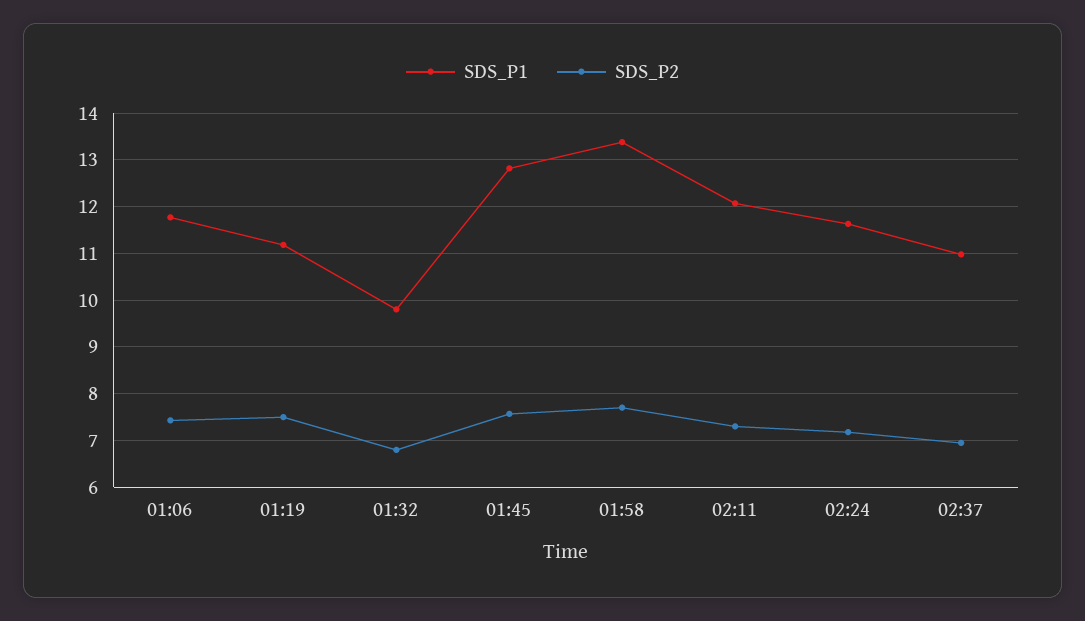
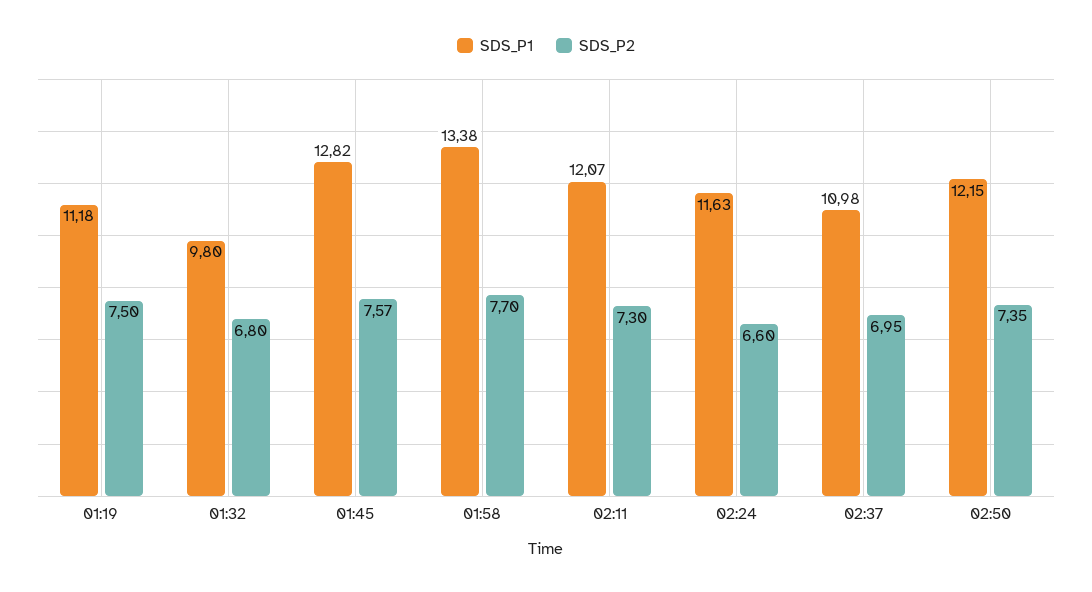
SDS_P1, 01:06: 11.8 -> none
SDS_P2, 01:06: 7.4 -> none
SDS_P2, 02:24: 7.2 -> 6.6
SDS_P1, 02:50: none -> 12.15
SDS_P2, 02:50: none -> 7.35

